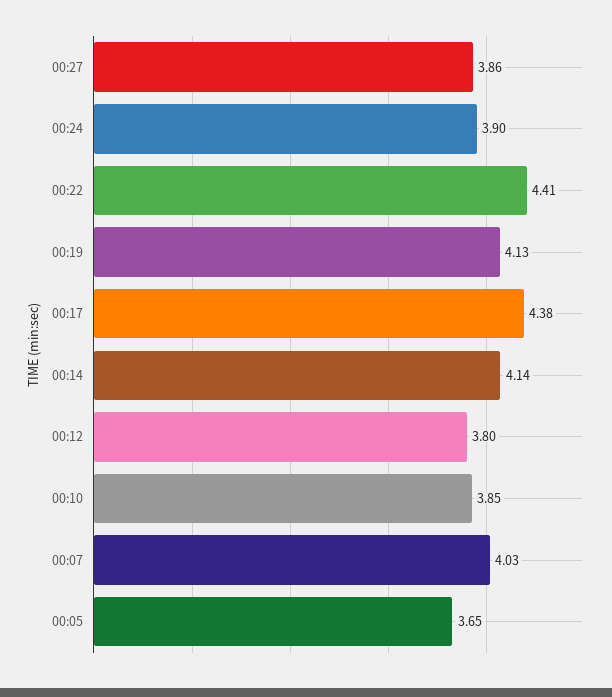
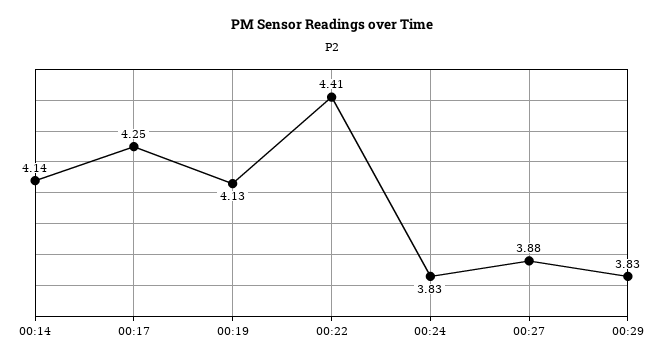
00:27: 3.86 -> 3.88
00:24: 3.9 -> 3.83
00:17: 4.38 -> 4.25
00:12: 3.8 -> none
00:10: 3.85 -> none
00:07: 4.03 -> none
00:05: 3.65 -> none
00:29: none -> 3.83

